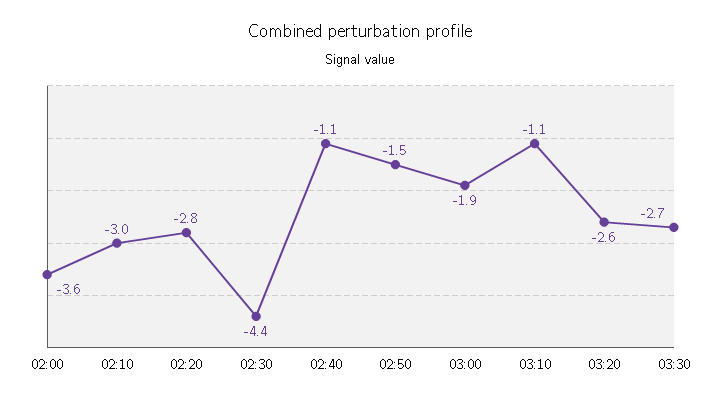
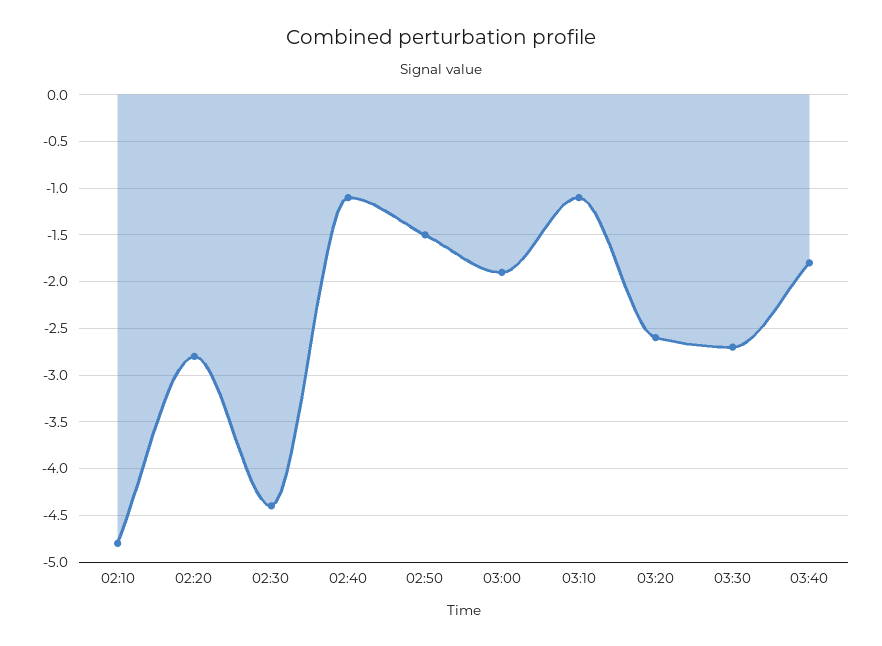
02:00: -3.6 -> none
02:10: -3 -> -4.8
03:40: none -> -1.8

